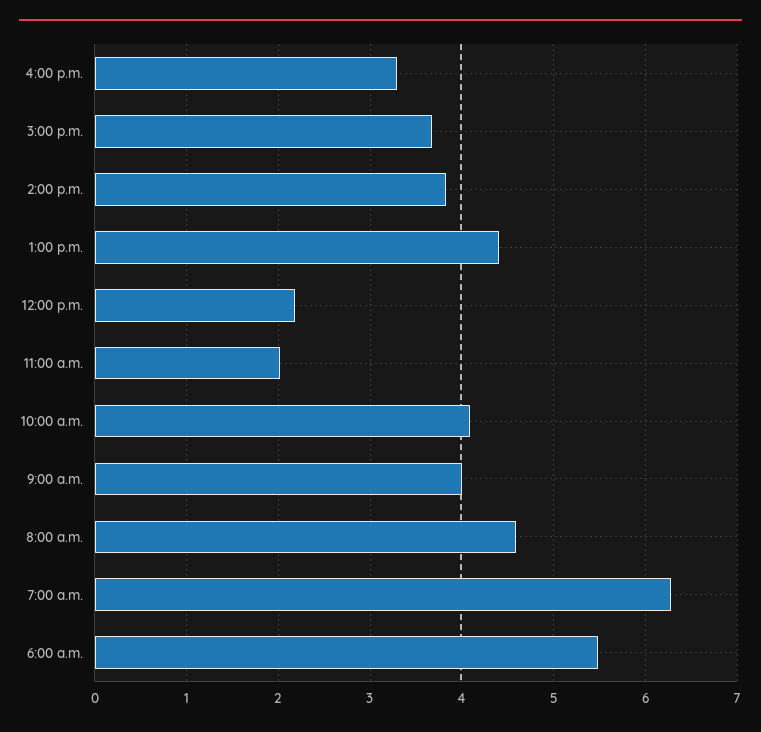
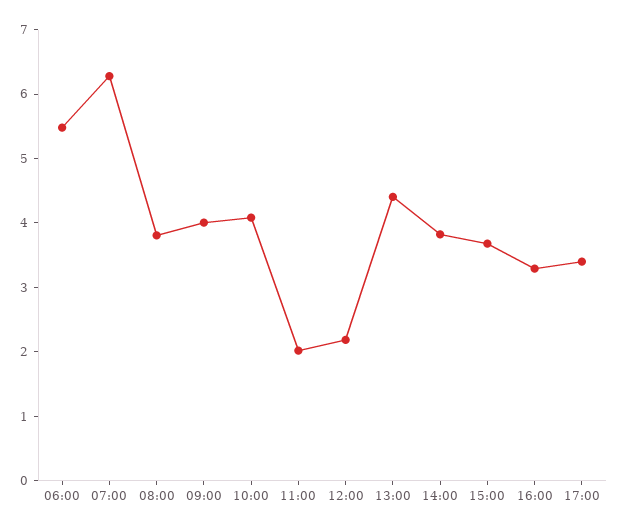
8:00 a.m.: 4.6 -> 3.8
17:00: none -> 3.4

